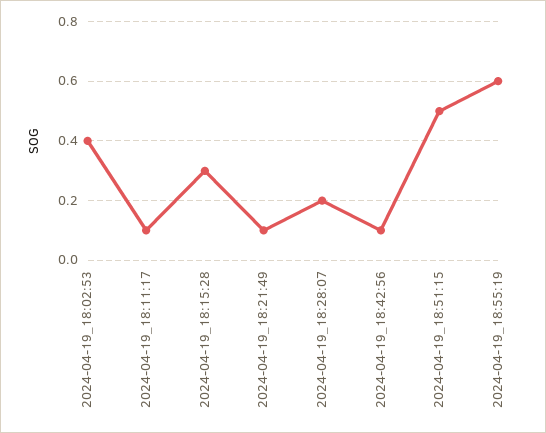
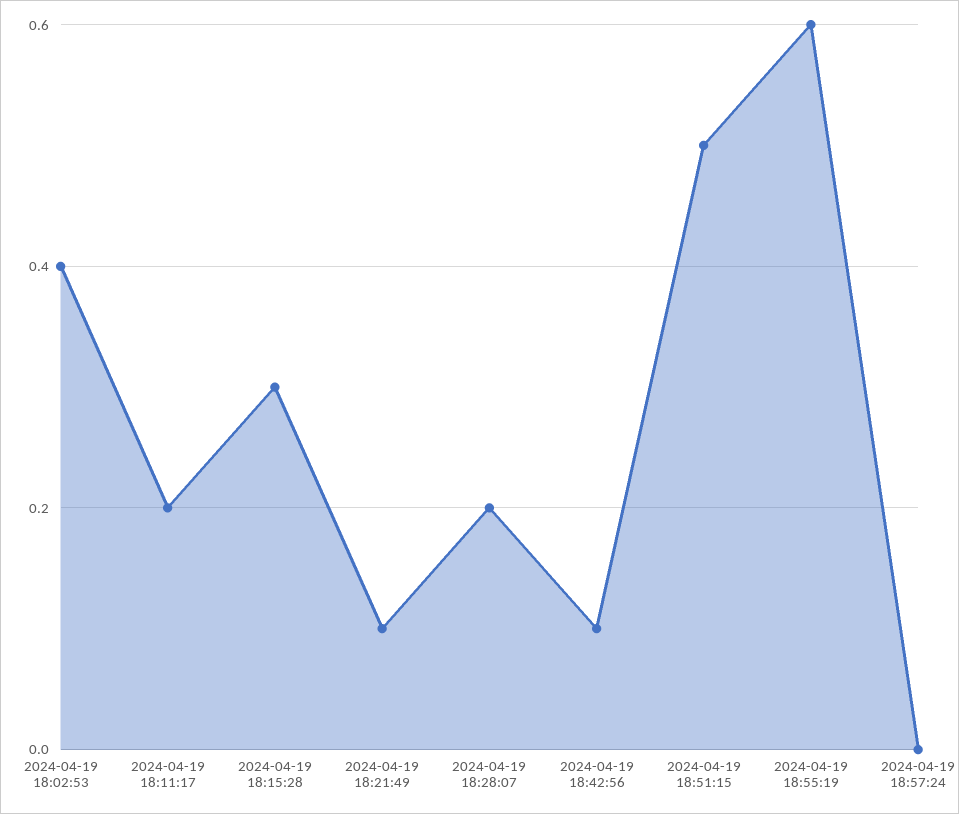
2024-04-19_18:11:17: 0.1 -> 0.2
2024-04-19 18:57:24: none -> 0

